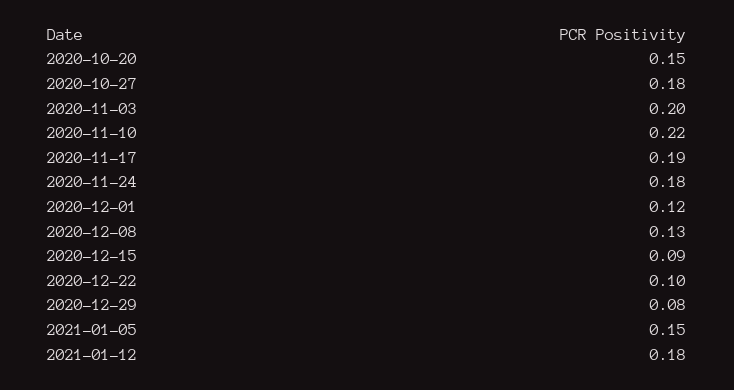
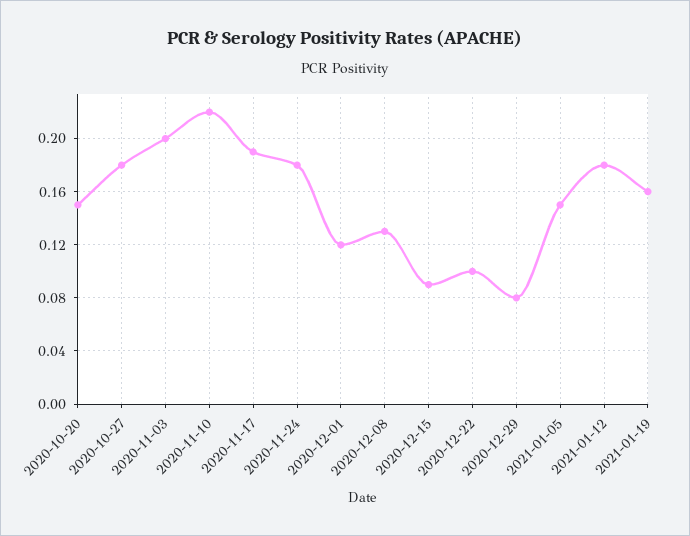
2021-01-19: none -> 0.16

